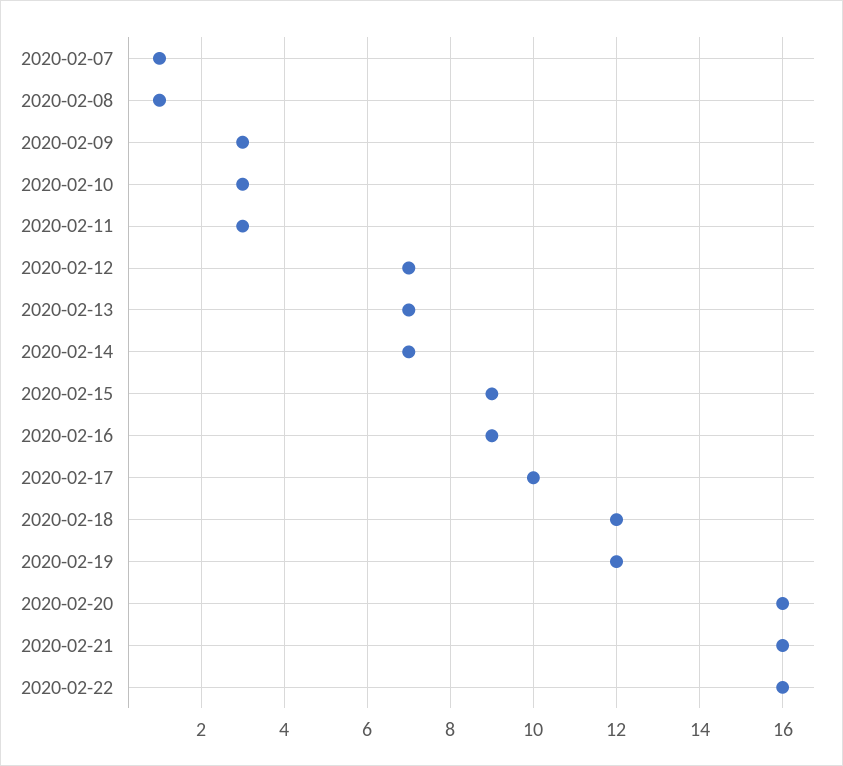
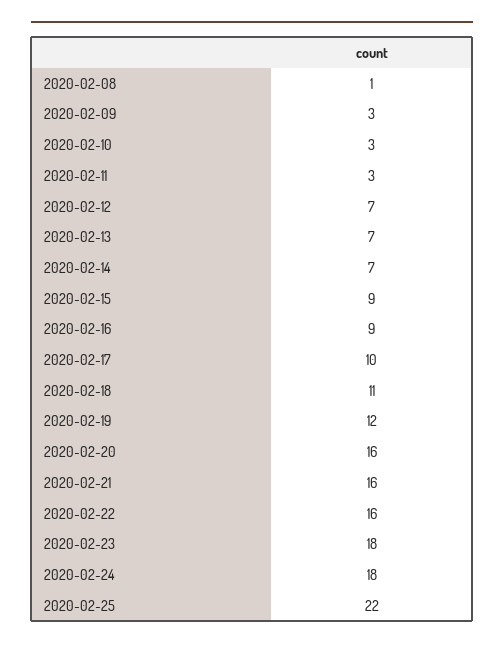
2020-02-07: 1 -> none
2020-02-18: 12 -> 11
2020-02-23: none -> 18
2020-02-24: none -> 18
2020-02-25: none -> 22

